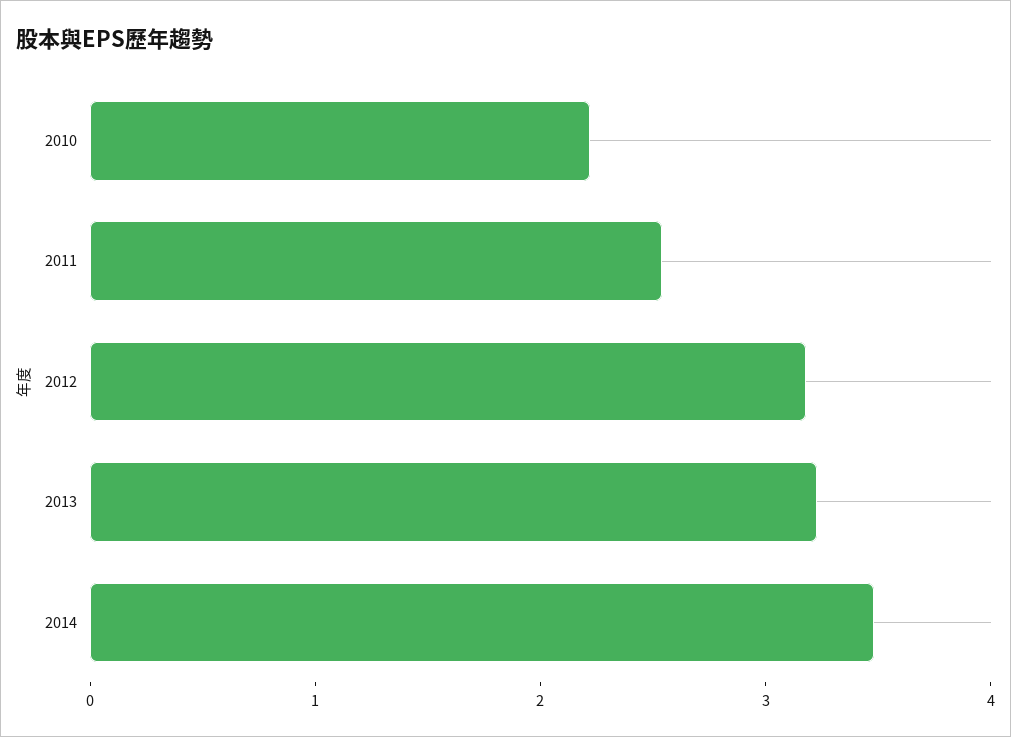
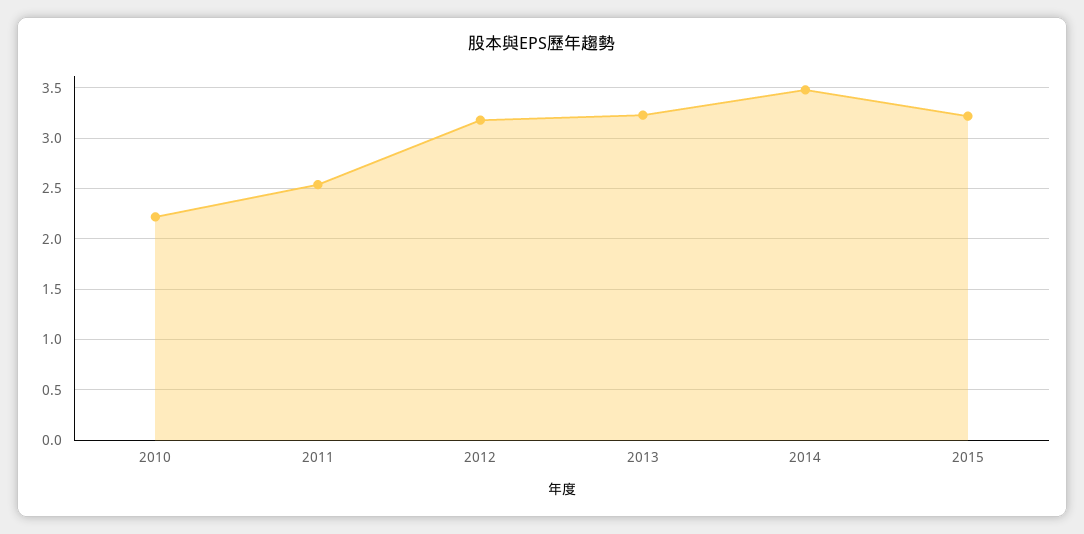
2015: none -> 3.2

